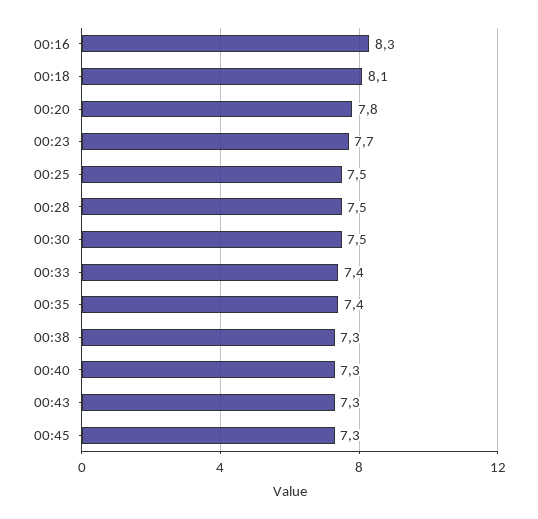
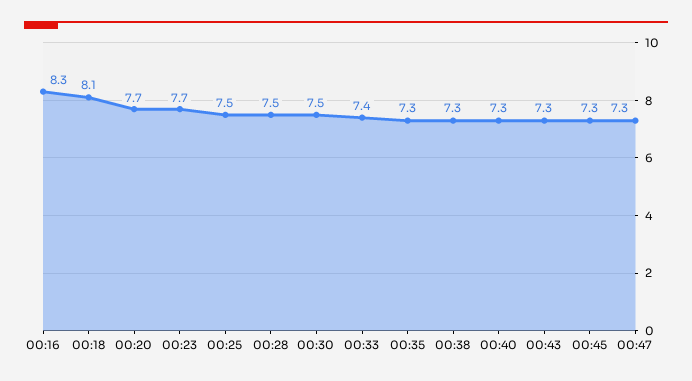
00:20: 7.8 -> 7.7
00:35: 7.4 -> 7.3
00:47: none -> 7.3

